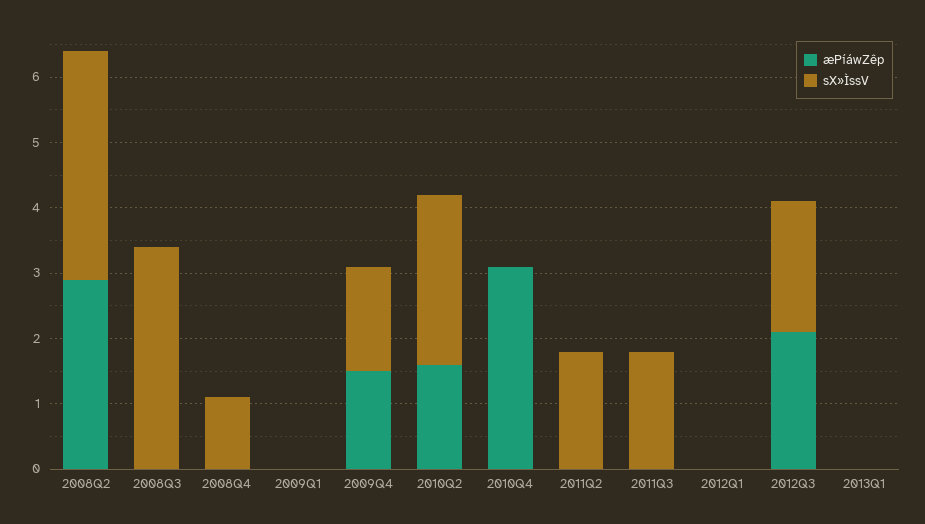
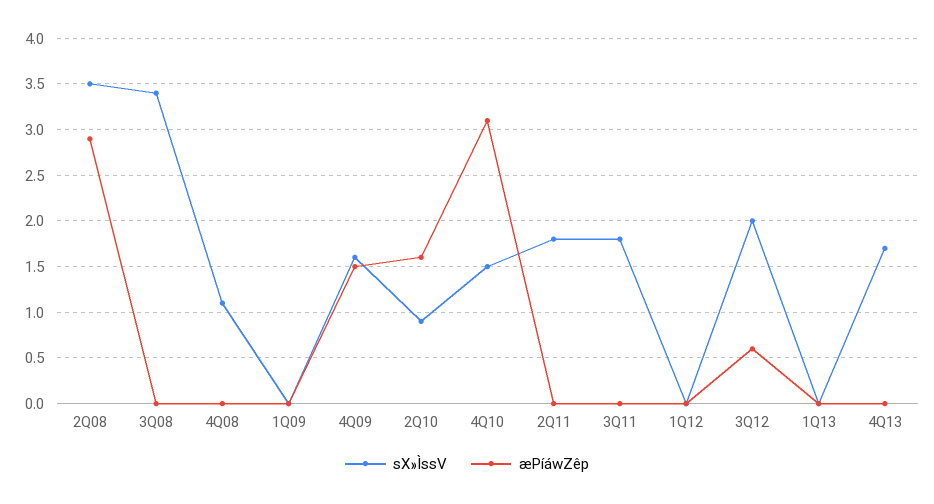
sX»ÌssV, 2010Q2: 2.5 -> 0.9
sX»ÌssV, 2010Q4: 0 -> 1.5
æPíáwZêp, 2012Q3: 2 -> 0.6
sX»ÌssV, 4Q13: none -> 1.7
æPíáwZêp, 4Q13: none -> 0

